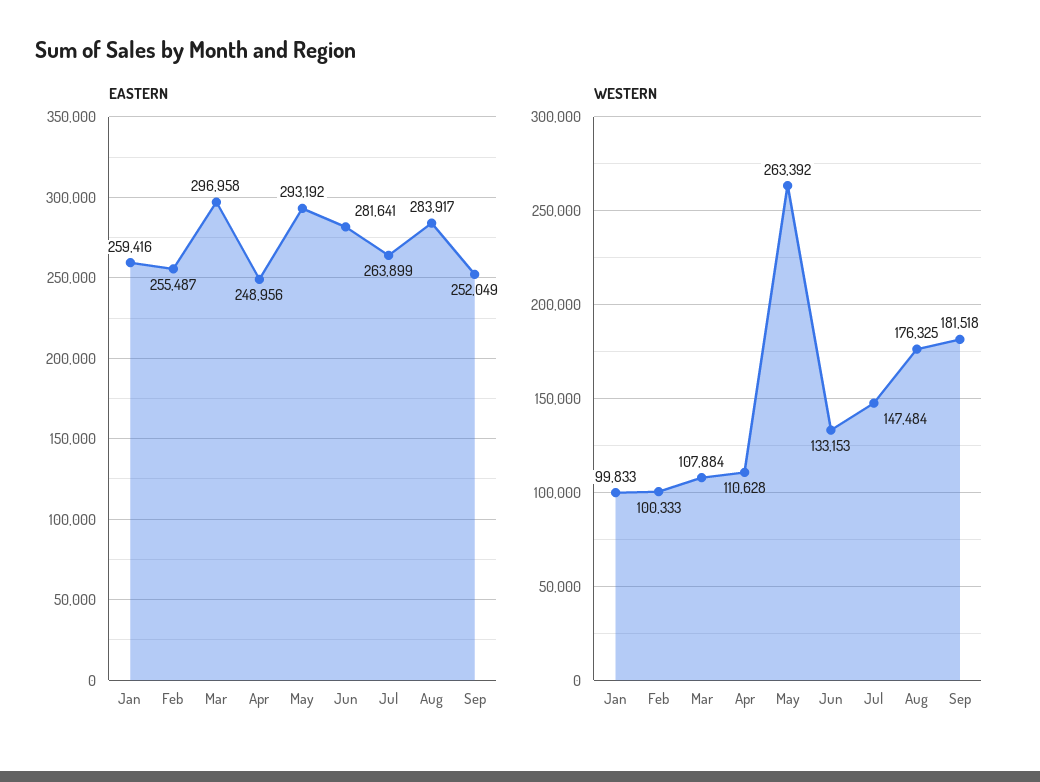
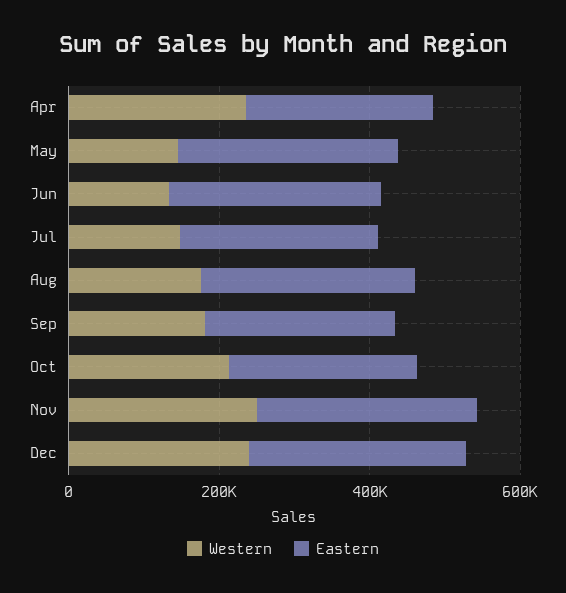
EASTERN, Jan: 259416 -> none
EASTERN, Feb: 255487 -> none
EASTERN, Mar: 296958 -> none
WESTERN, Jan: 99833 -> none
WESTERN, Feb: 100333 -> none
WESTERN, Mar: 107884 -> none
WESTERN, Apr: 110628 -> 250000
WESTERN, May: 263392 -> 150000
WESTERN, Oct: none -> 200000
EASTERN, Oct: none -> 250000
WESTERN, Nov: none -> 250000
EASTERN, Nov: none -> 300000
WESTERN, Dec: none -> 250000
EASTERN, Dec: none -> 300000

